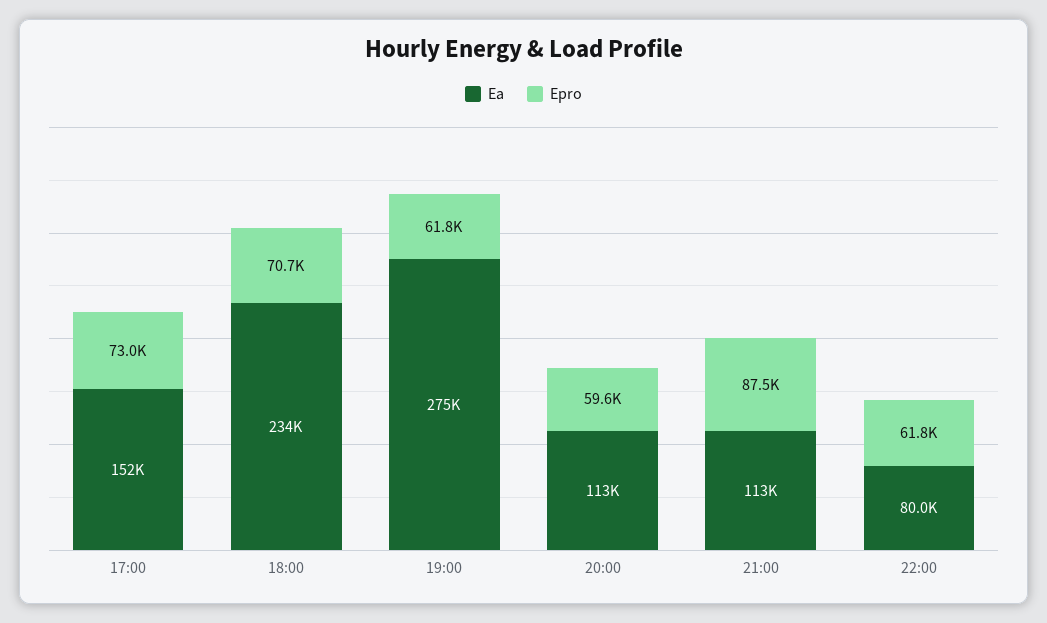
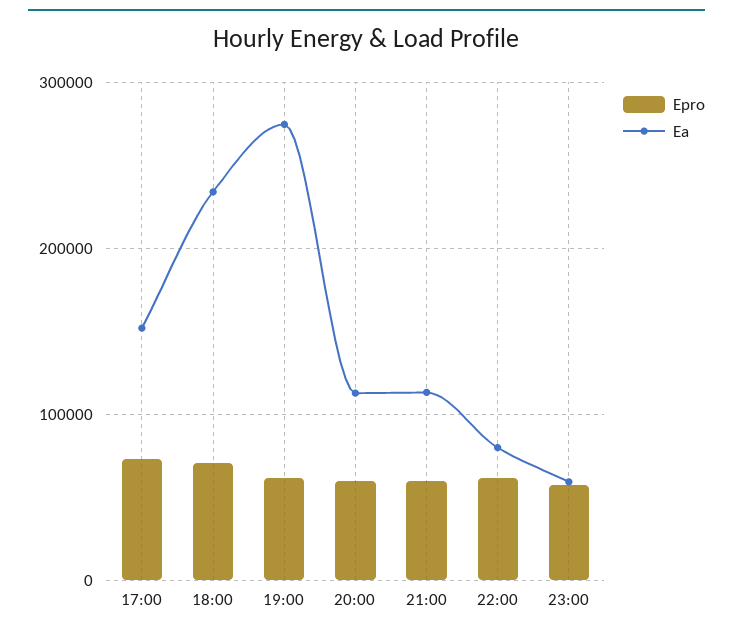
Epro, 21:00: 87500 -> 60000
Epro, 23:00: none -> 60000
Ea, 23:00: none -> 60000

